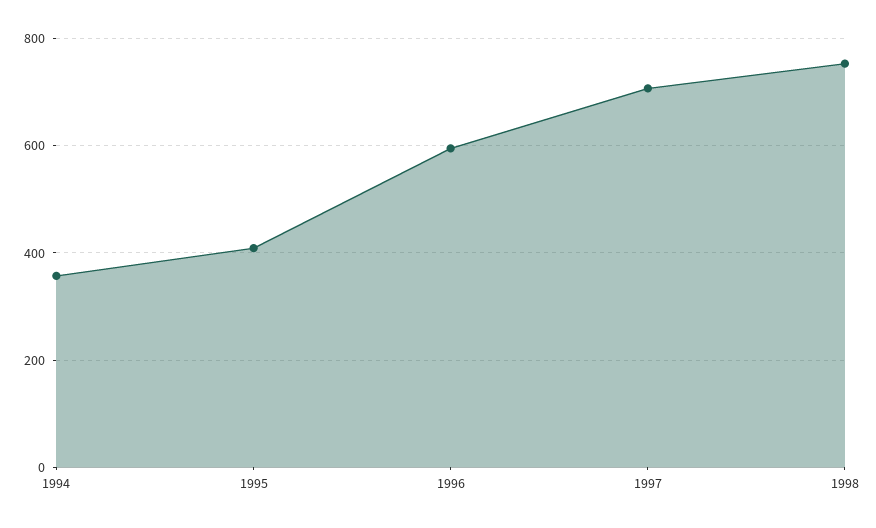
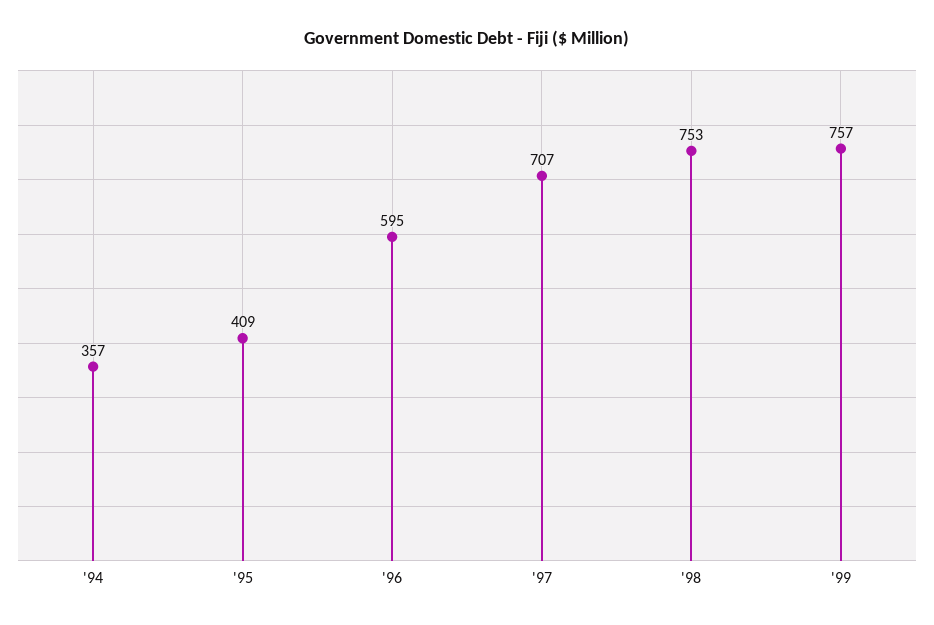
'99: none -> 757

